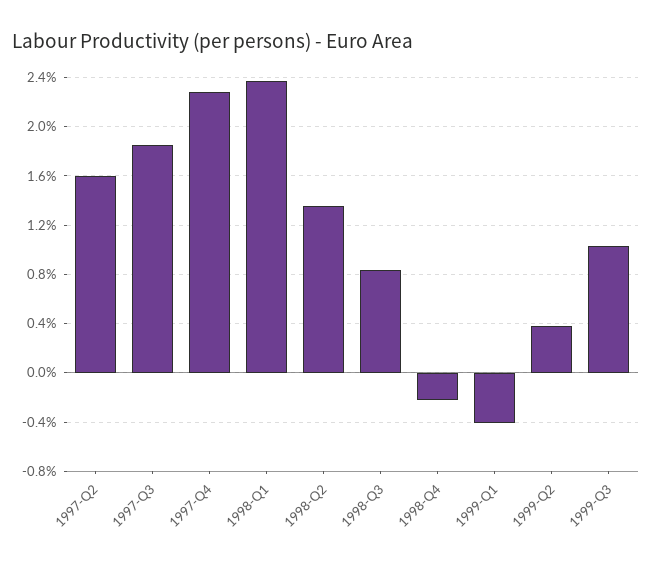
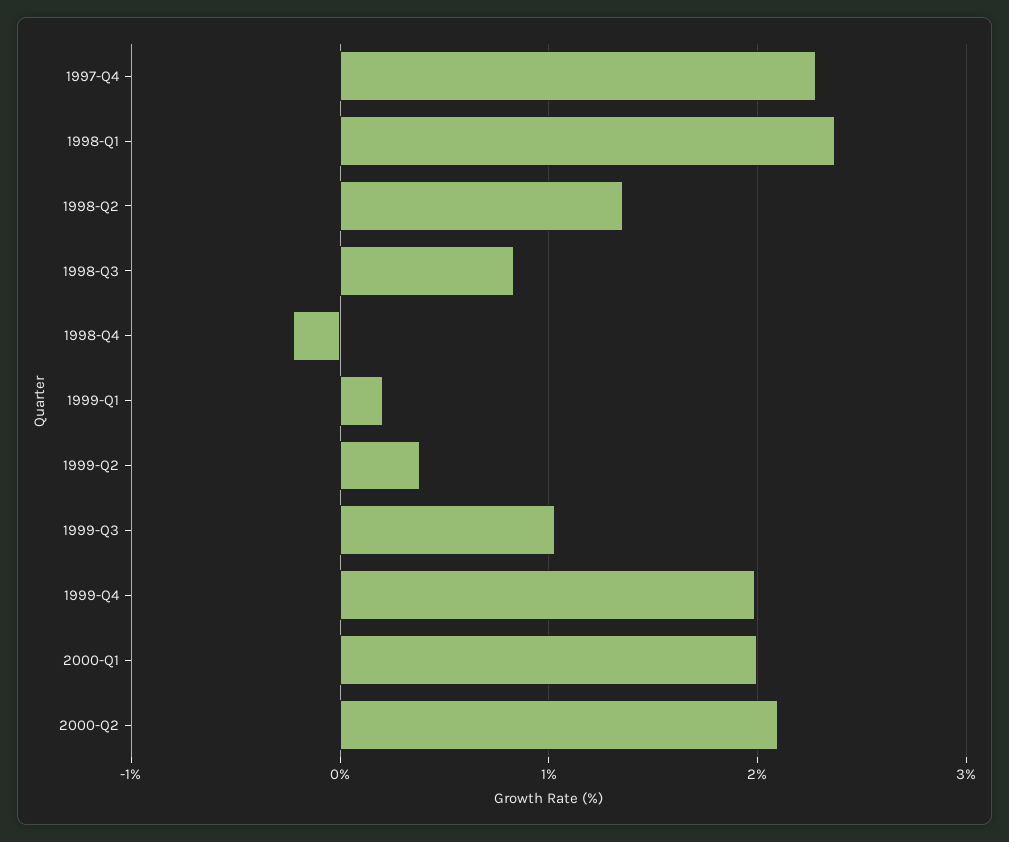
1997-Q2: 1.6 -> none
1997-Q3: 1.85 -> none
1999-Q1: -0.4 -> 0.2
1999-Q4: none -> 2
2000-Q1: none -> 2
2000-Q2: none -> 2.1

